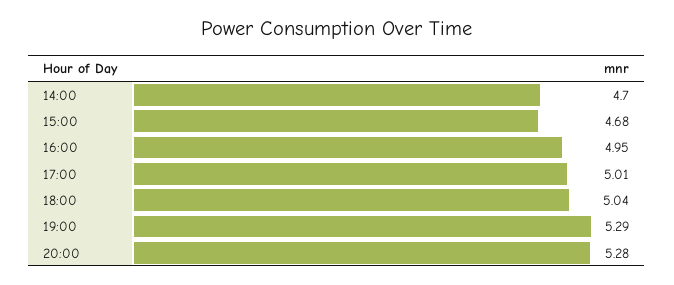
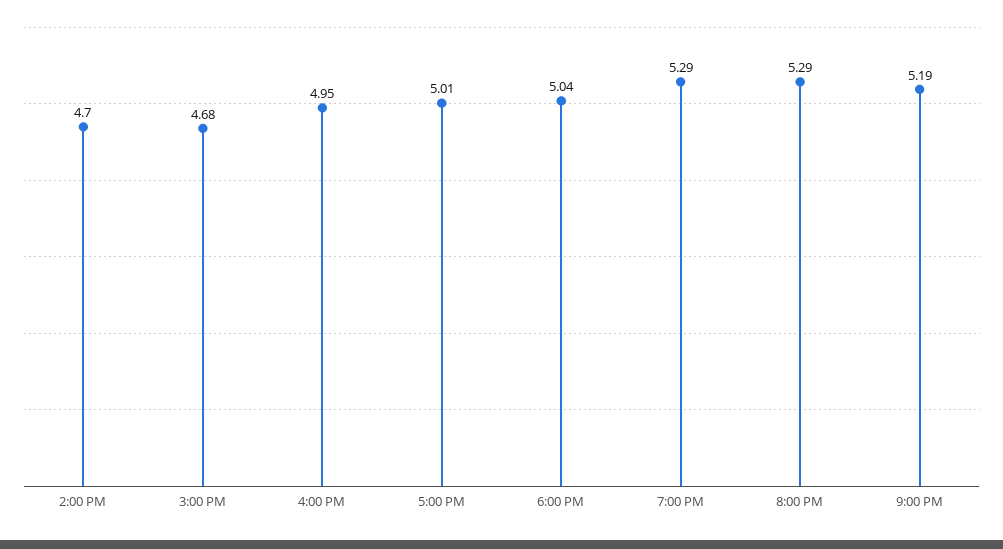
20:00: 5.28 -> 5.29
9:00 PM: none -> 5.19

